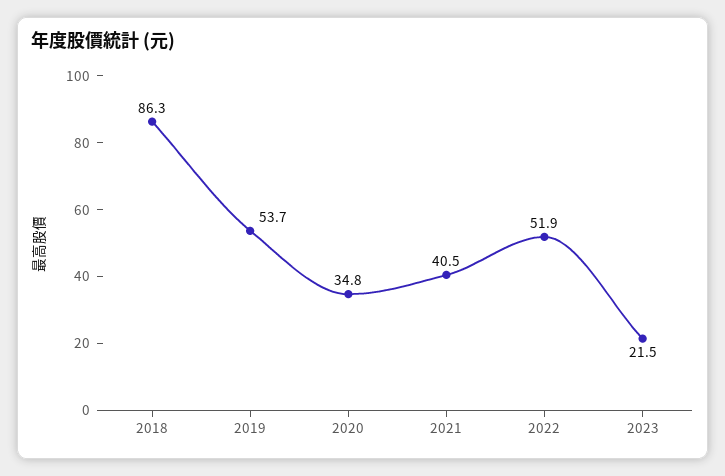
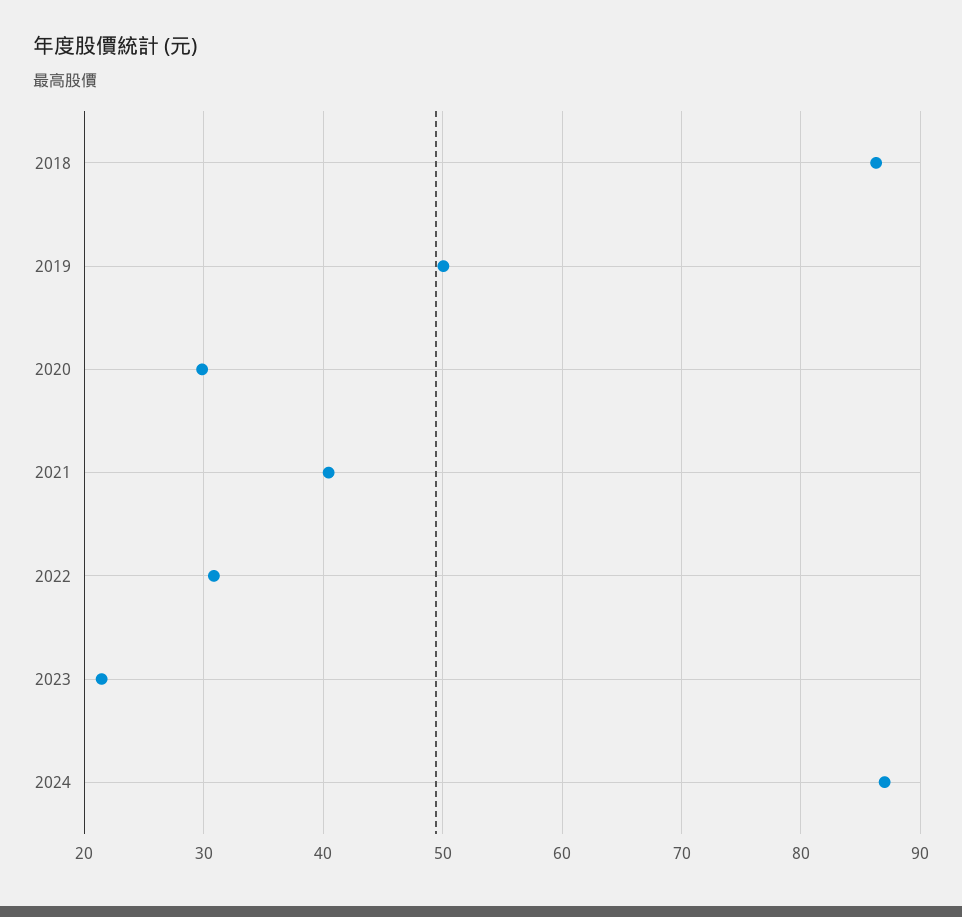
2019: 53.7 -> 50
2020: 34.8 -> 30
2022: 51.9 -> 31
2024: none -> 87

